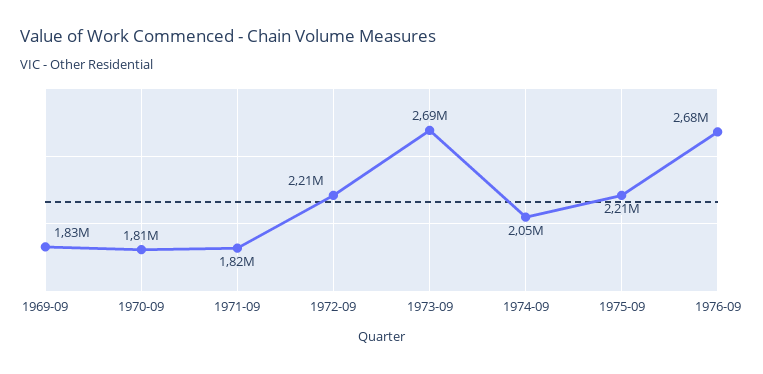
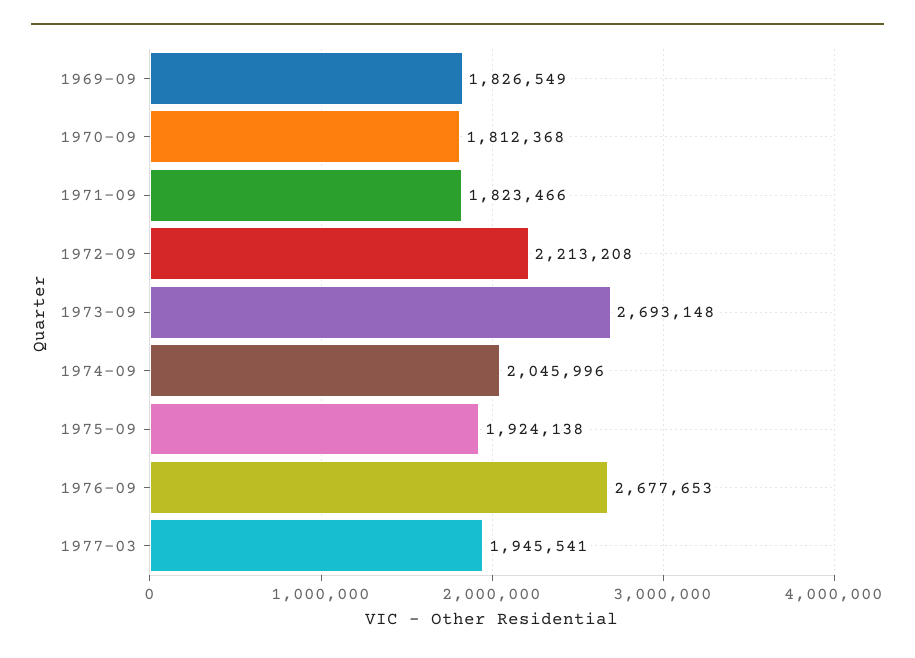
1975-09: 2210000 -> 1924138
1977-03: none -> 1945541

